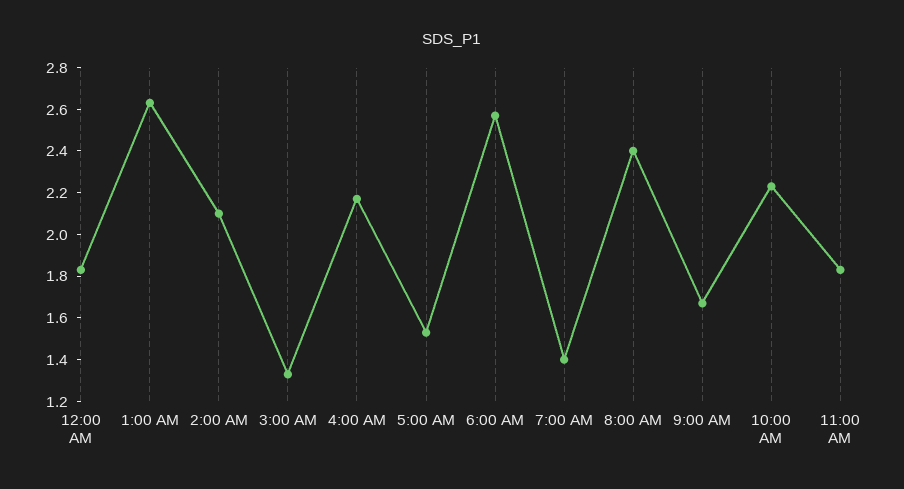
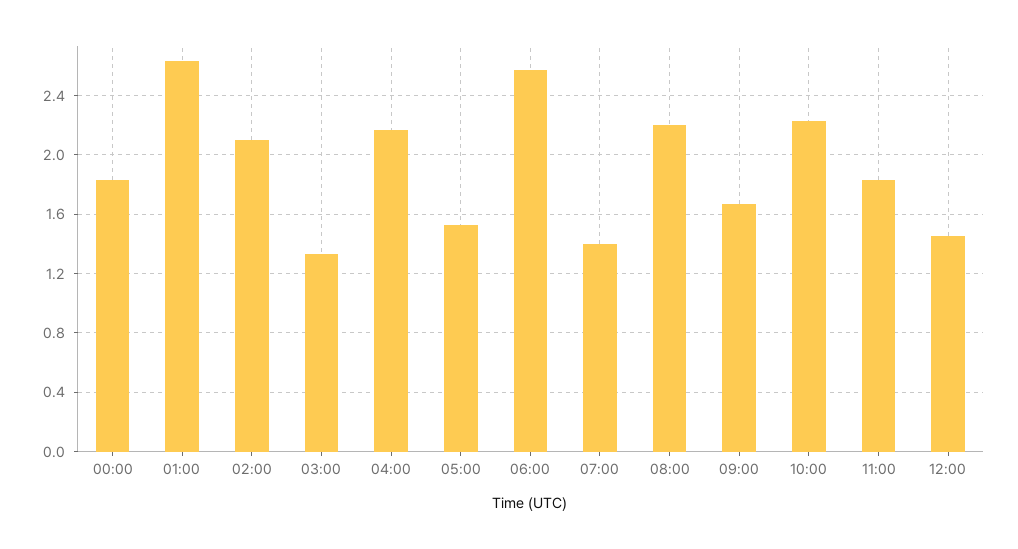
8:00 AM: 2.4 -> 2.2
12:00: none -> 1.45

